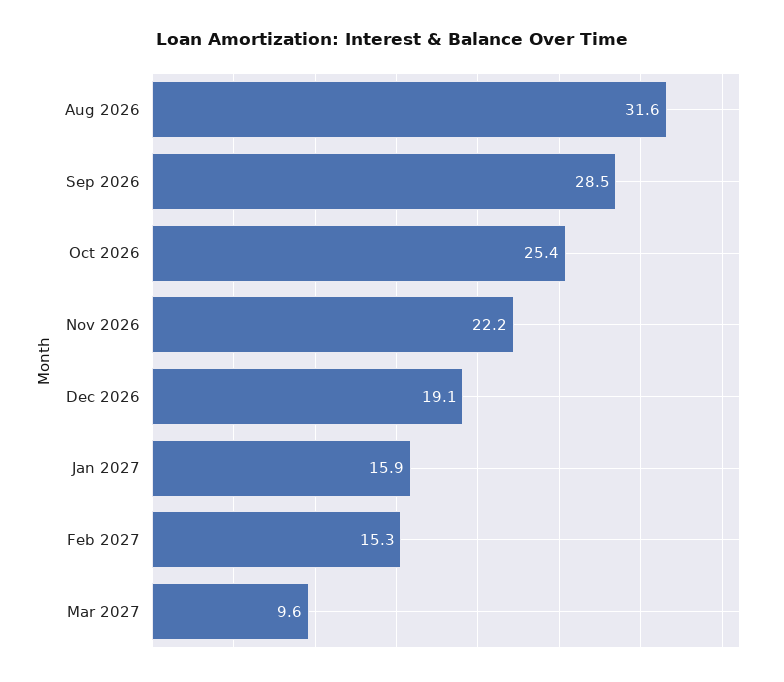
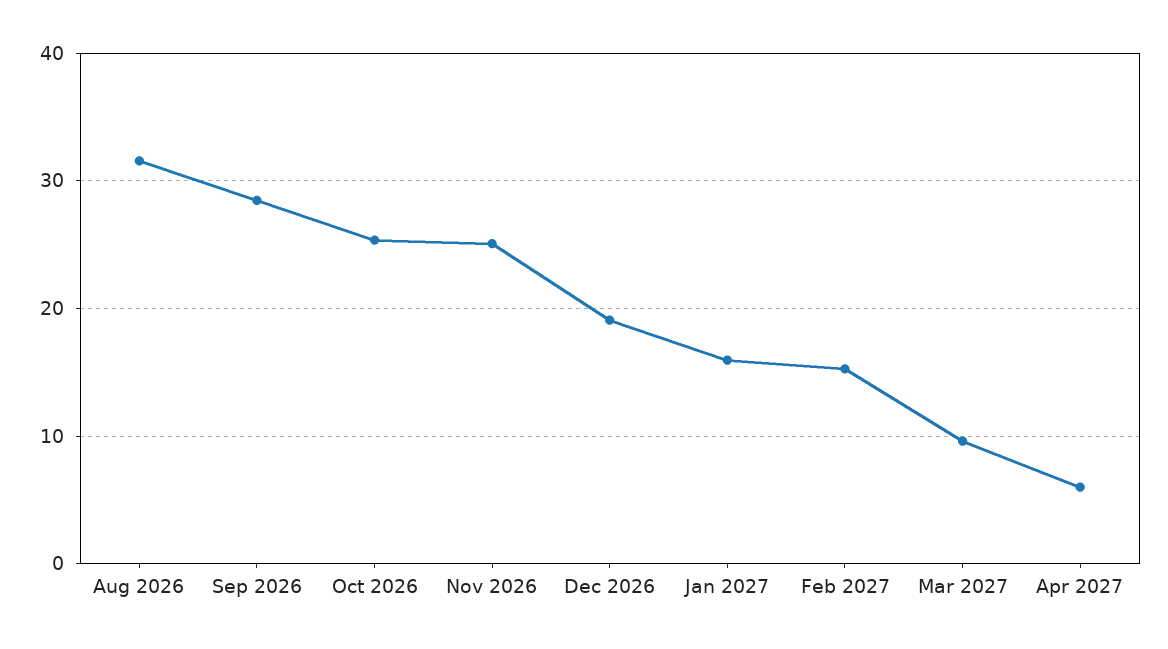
Nov 2026: 22.2 -> 25
Apr 2027: none -> 6

